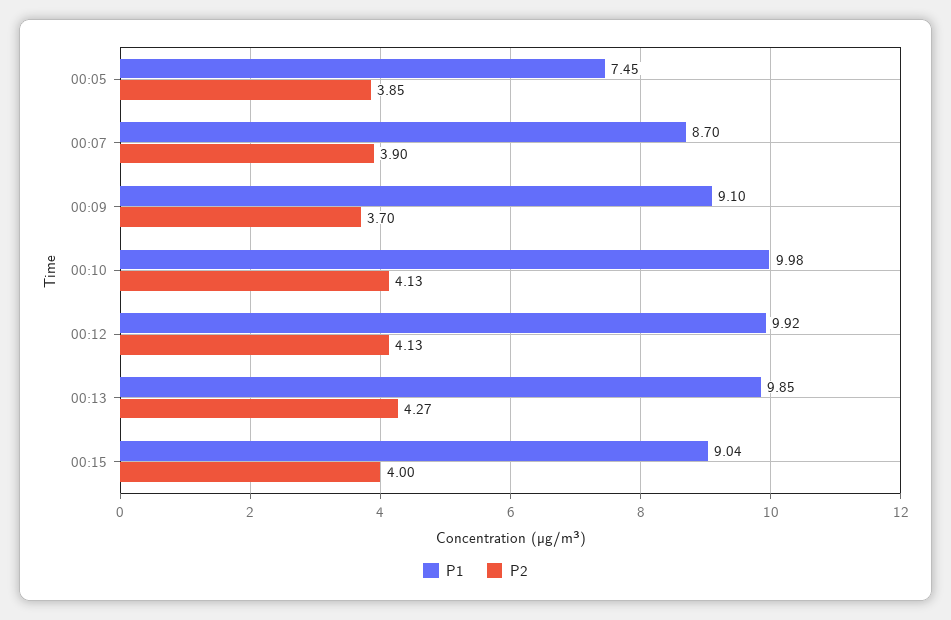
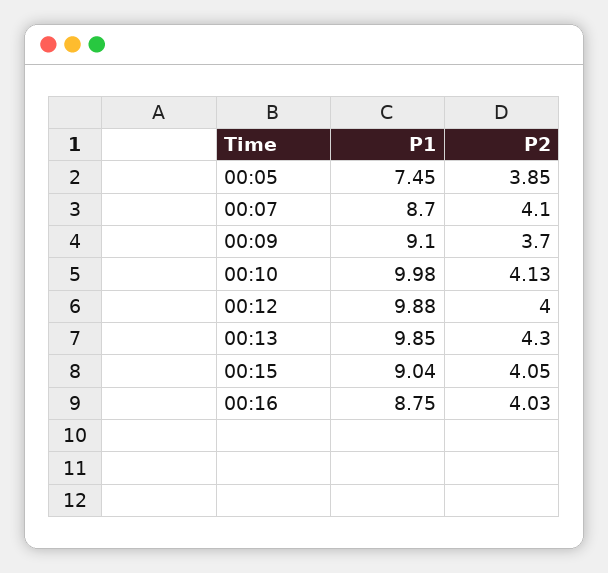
P2, 00:07: 3.9 -> 4.1
P1, 00:12: 9.92 -> 9.88
P2, 00:12: 4.13 -> 4
P2, 00:13: 4.27 -> 4.3
P2, 00:15: 4 -> 4.05
P1, 00:16: none -> 8.75
P2, 00:16: none -> 4.03

